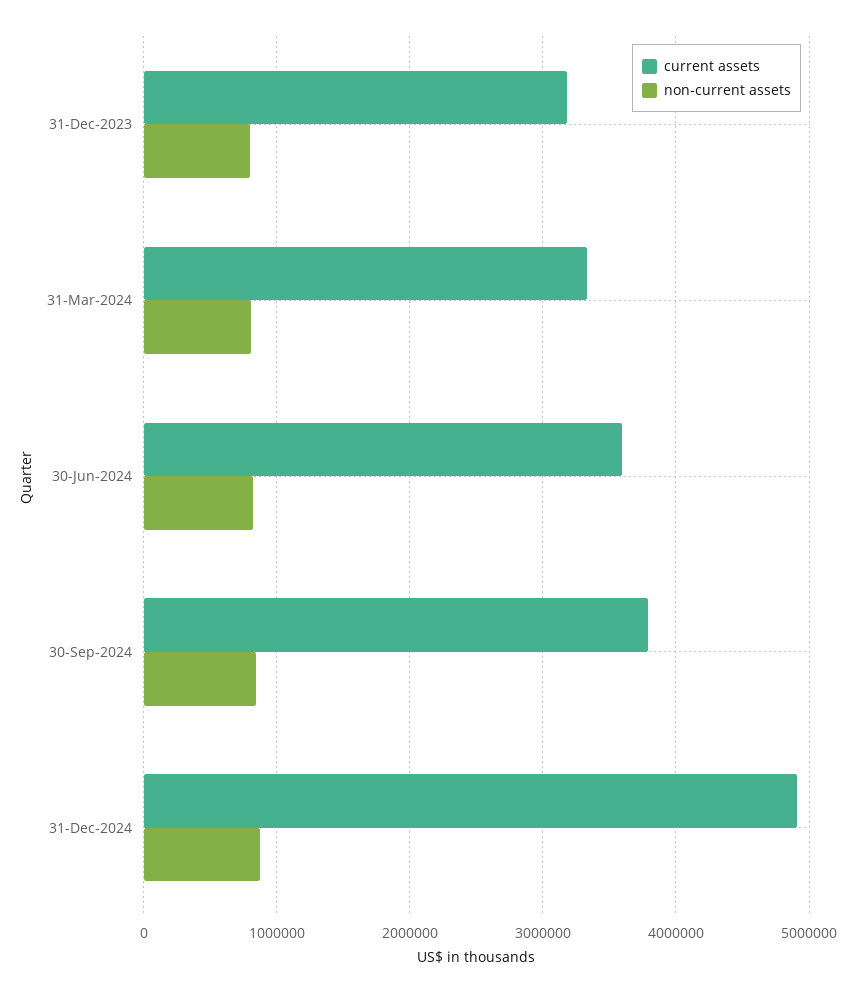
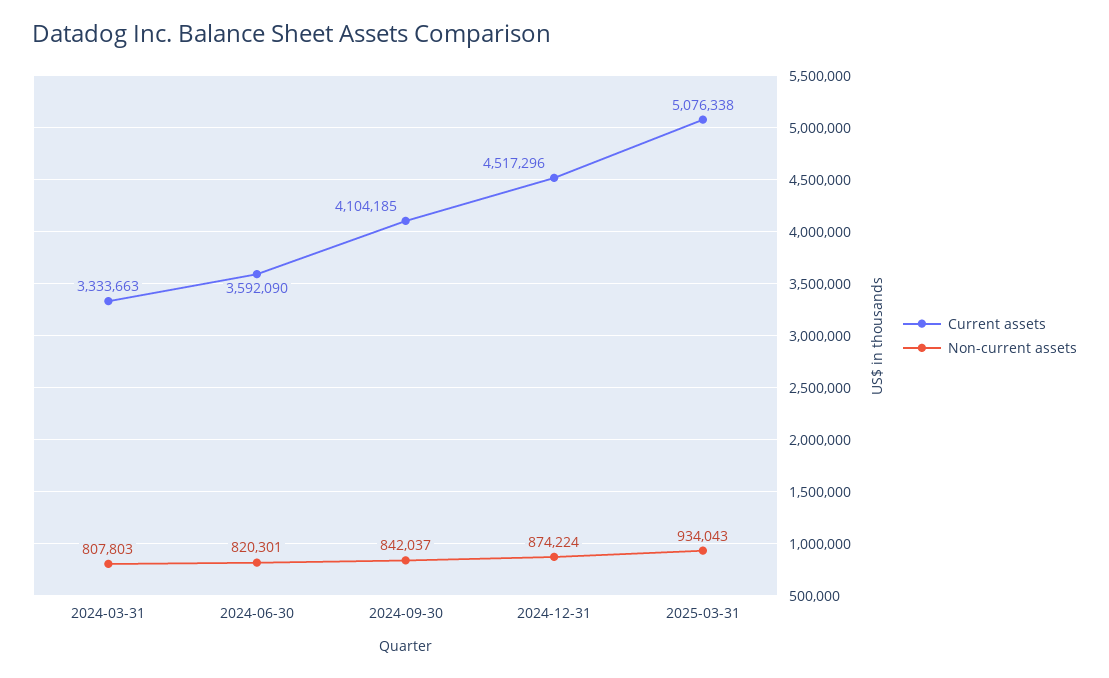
current assets, 31-Dec-2023: 3200000 -> none
non-current assets, 31-Dec-2023: 800000 -> none
current assets, 30-Sep-2024: 3800000 -> 4104185
current assets, 31-Dec-2024: 4900000 -> 4517296
current assets, 2025-03-31: none -> 5076338
non-current assets, 2025-03-31: none -> 934043

